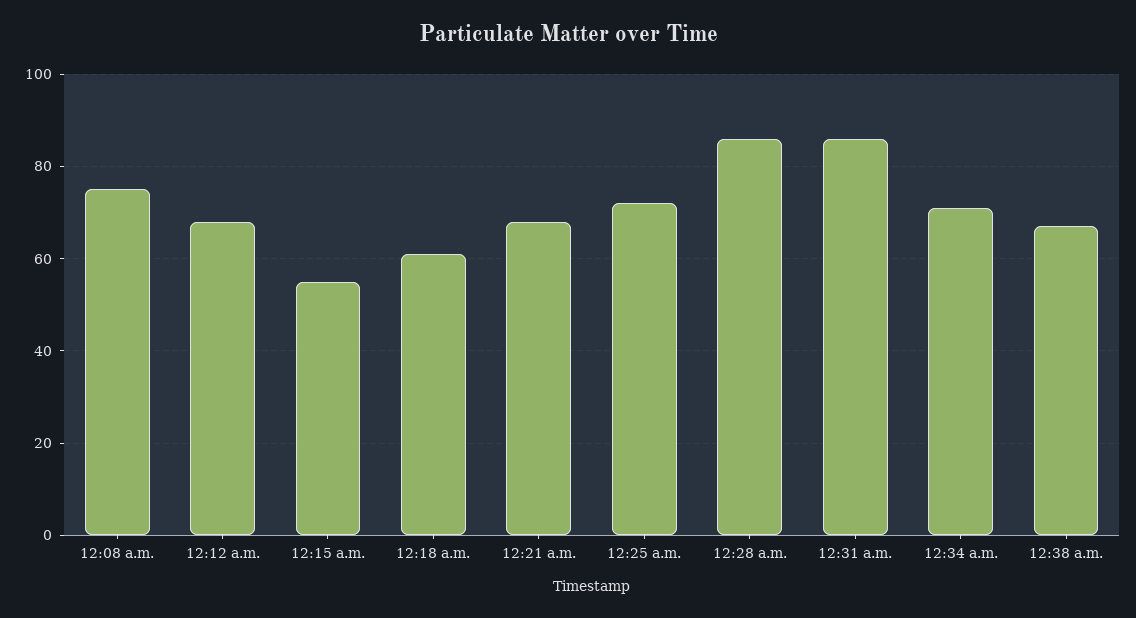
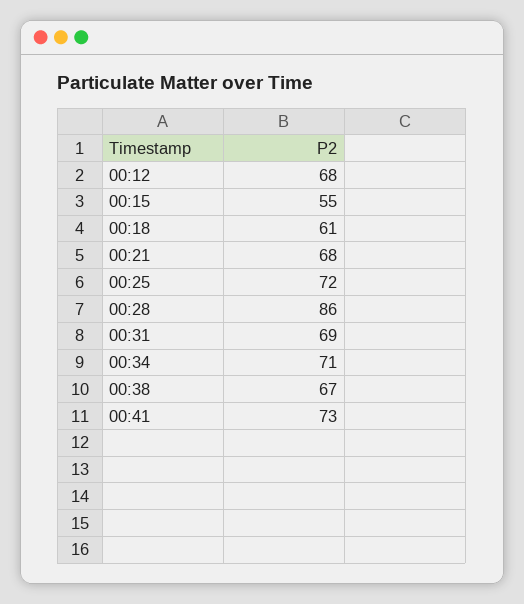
12:08 a.m.: 75 -> none
12:31 a.m.: 85 -> 69
00:41: none -> 73

